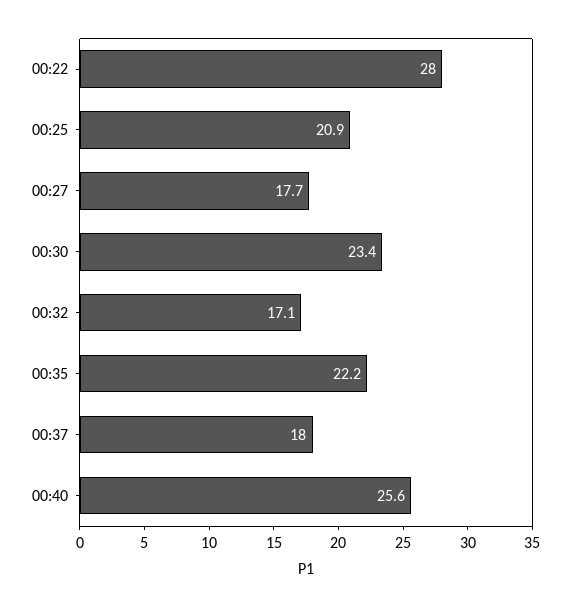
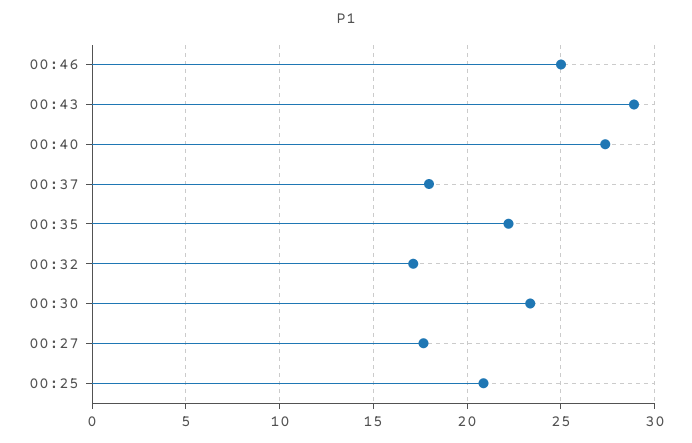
00:22: 28 -> none
00:40: 25.6 -> 27.5
00:46: none -> 25
00:43: none -> 29

